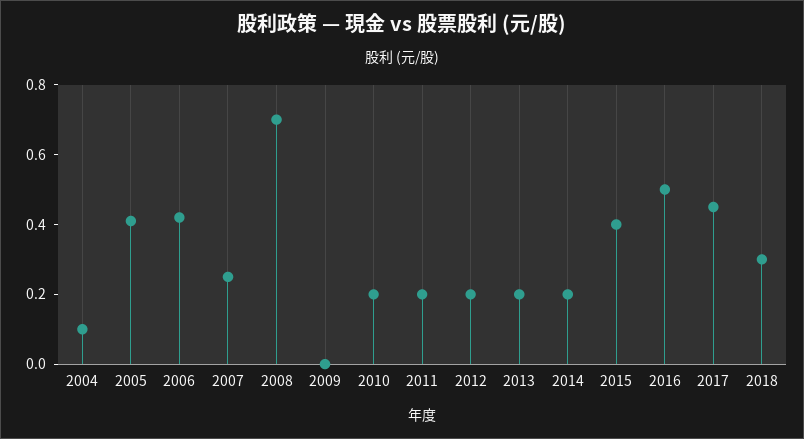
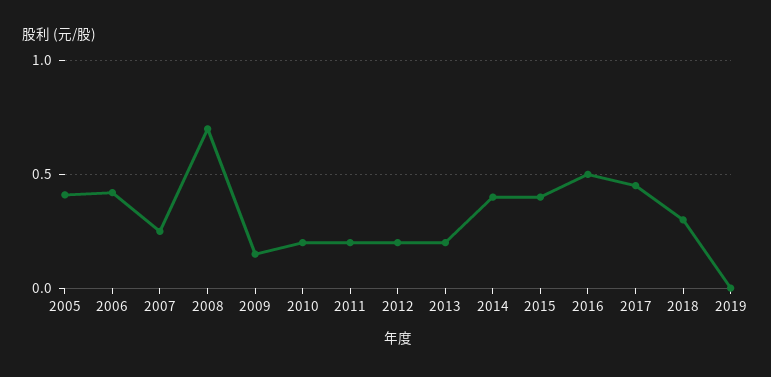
2004: 0.1 -> none
2009: 0 -> 0.15
2014: 0.2 -> 0.4
2019: none -> 0

